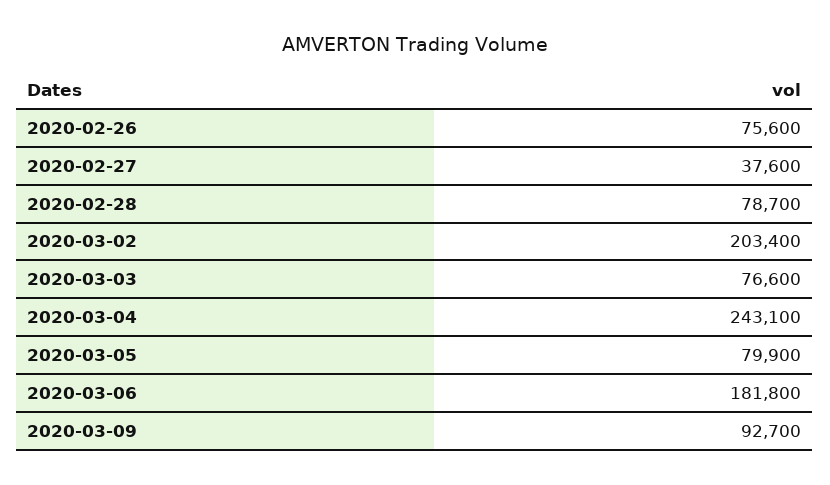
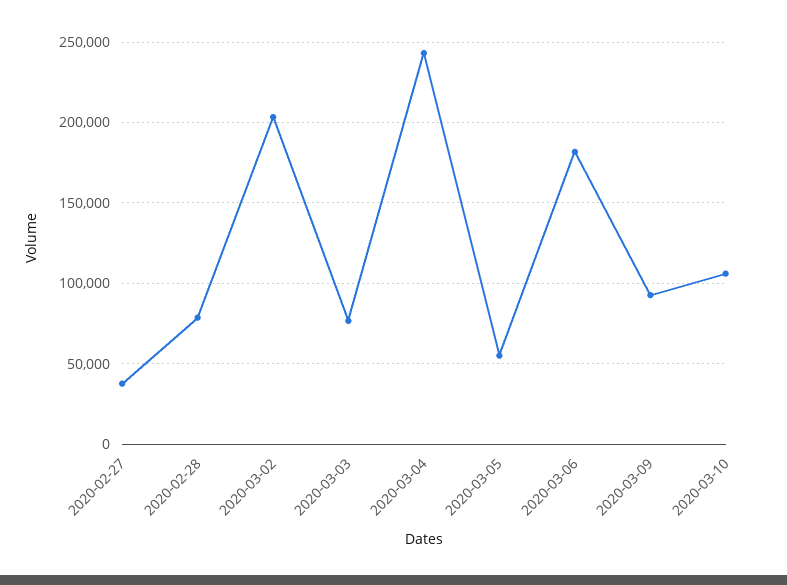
2020-02-26: 75600 -> none
2020-03-05: 79900 -> 55000
2020-03-10: none -> 105000

